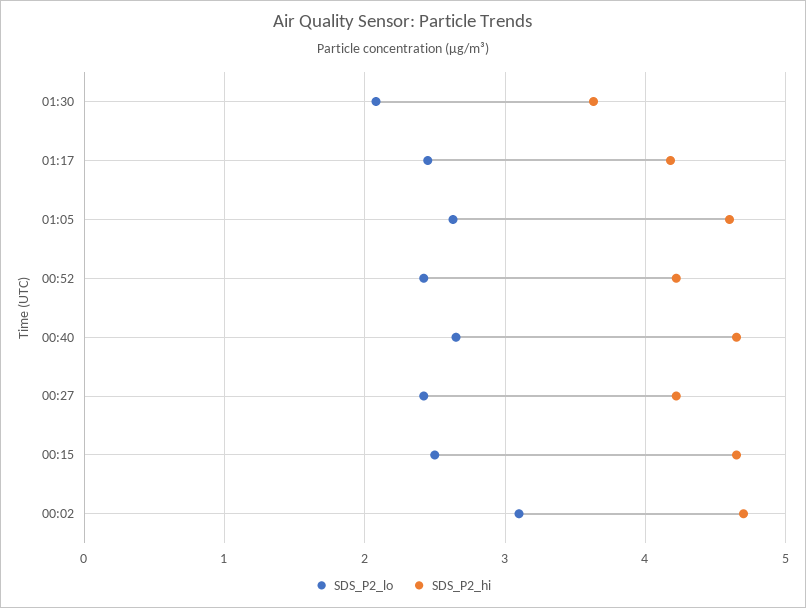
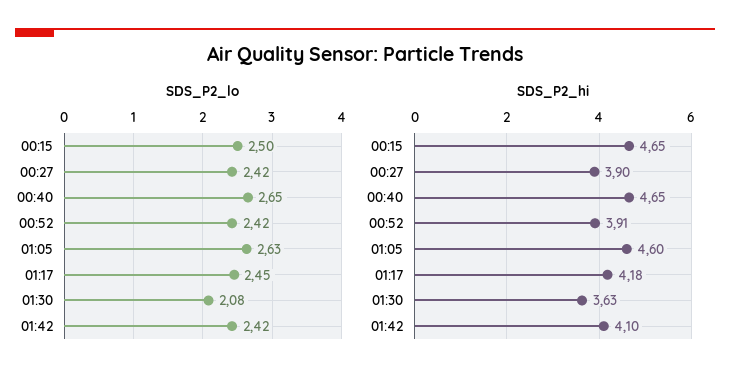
SDS_P2_hi, 00:52: 4.2 -> 3.91
SDS_P2_hi, 00:27: 4.2 -> 3.9
SDS_P2_lo, 00:02: 3.1 -> none
SDS_P2_hi, 00:02: 4.7 -> none
SDS_P2_lo, 01:42: none -> 2.42
SDS_P2_hi, 01:42: none -> 4.1

